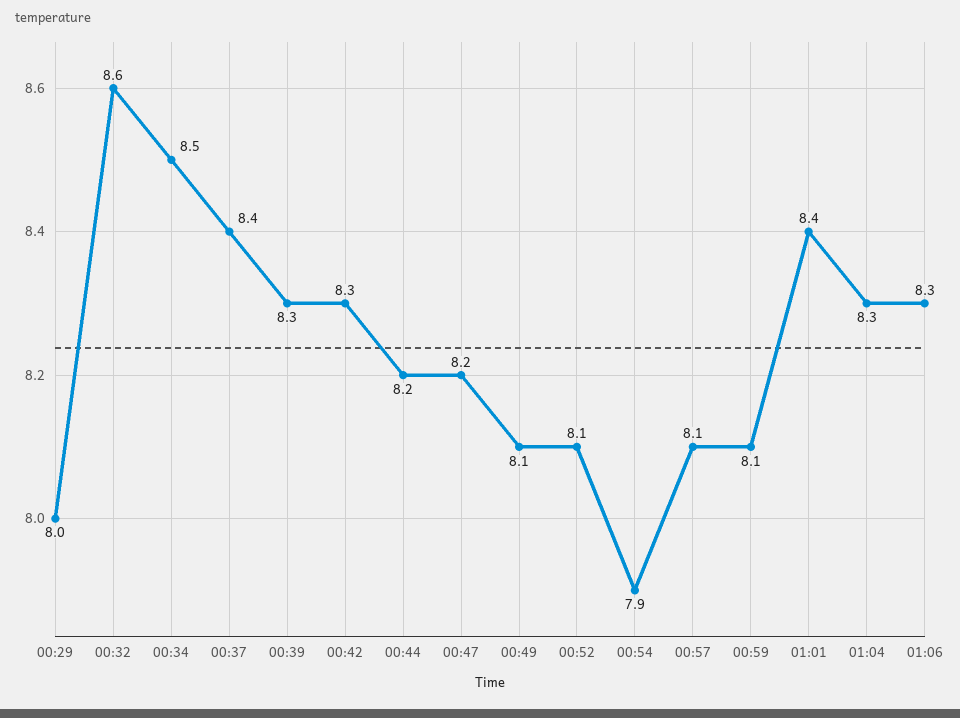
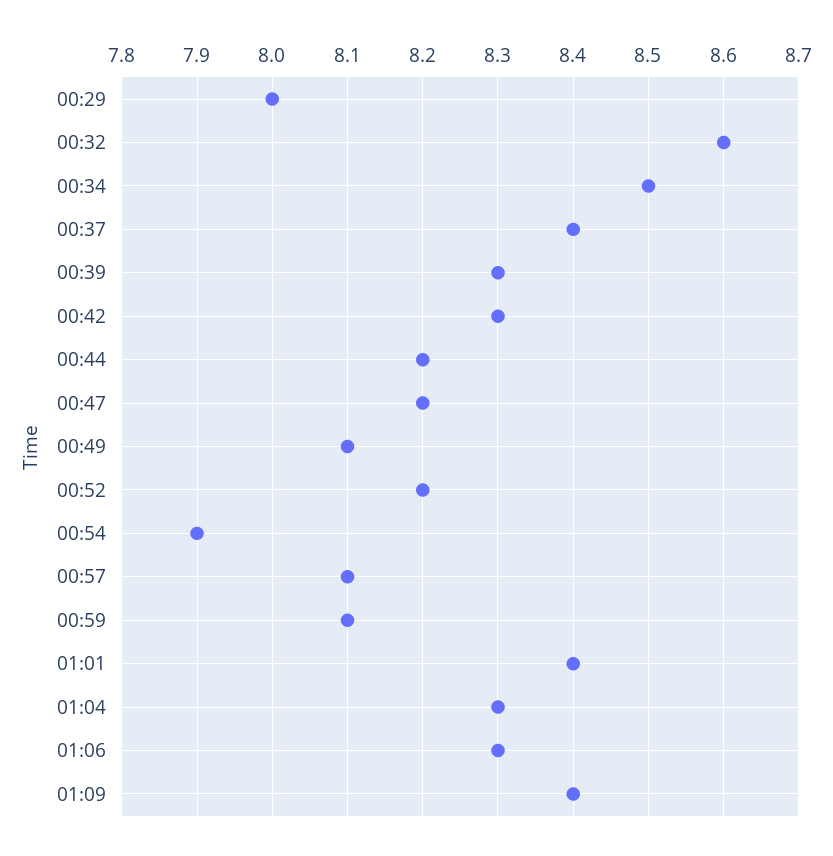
00:52: 8.1 -> 8.2
01:09: none -> 8.4

